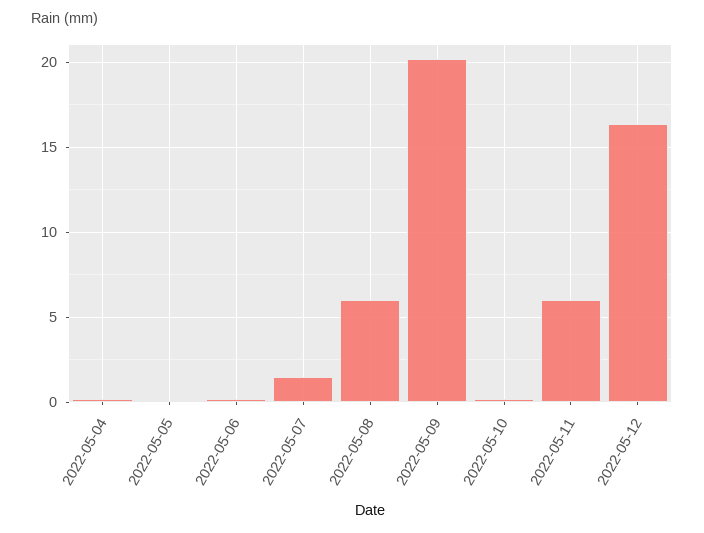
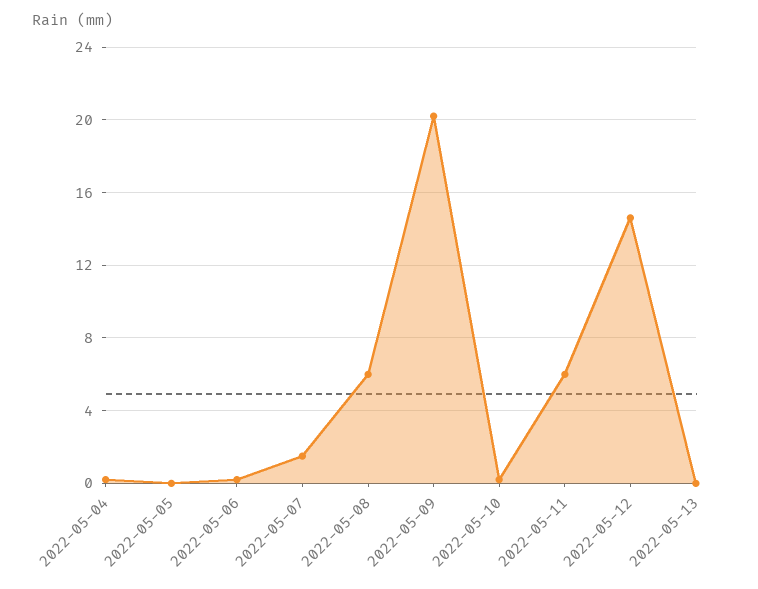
2022-05-12: 16.5 -> 14.5
2022-05-13: none -> 0

